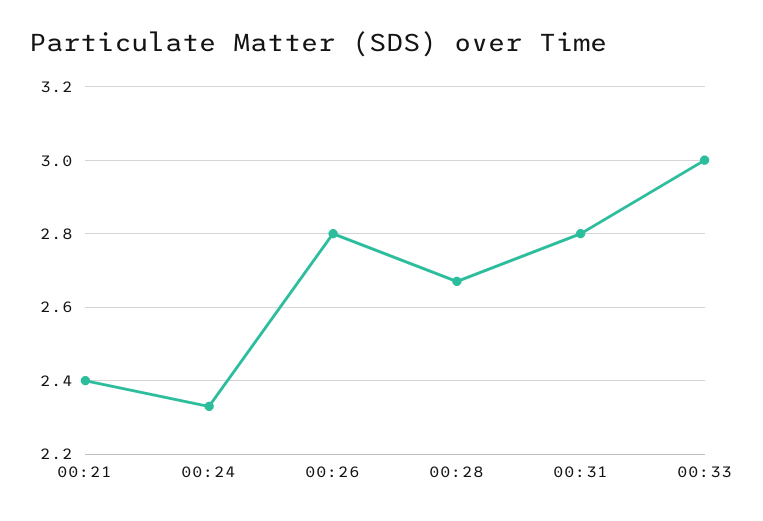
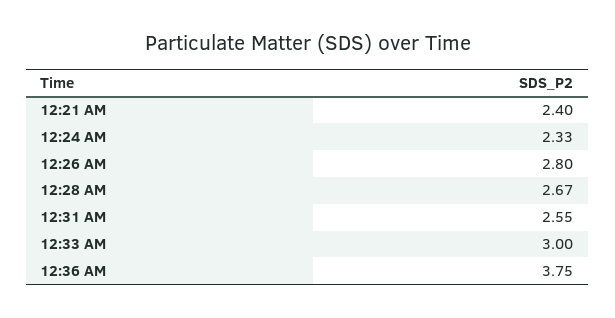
00:31: 2.8 -> 2.55
12:36 AM: none -> 3.75

